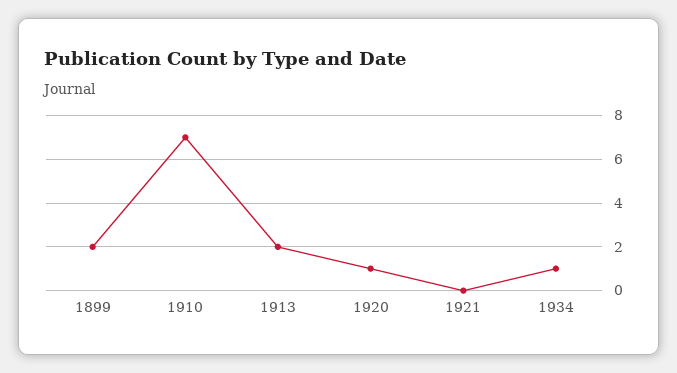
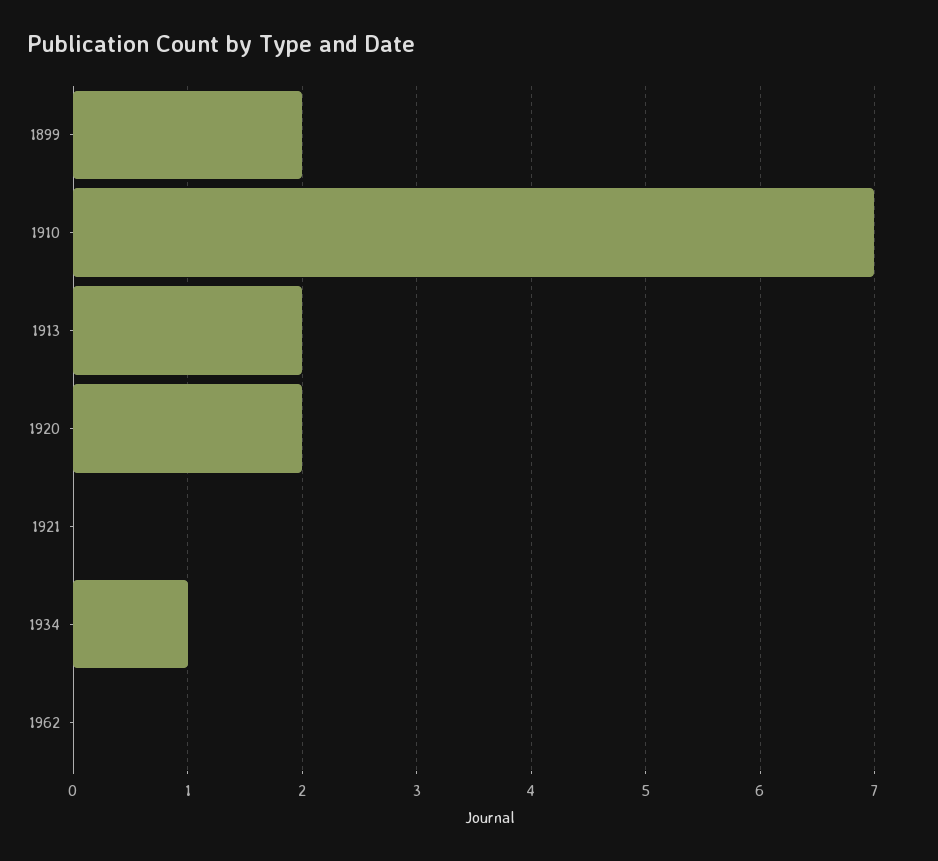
1920: 1 -> 2
1962: none -> 0

